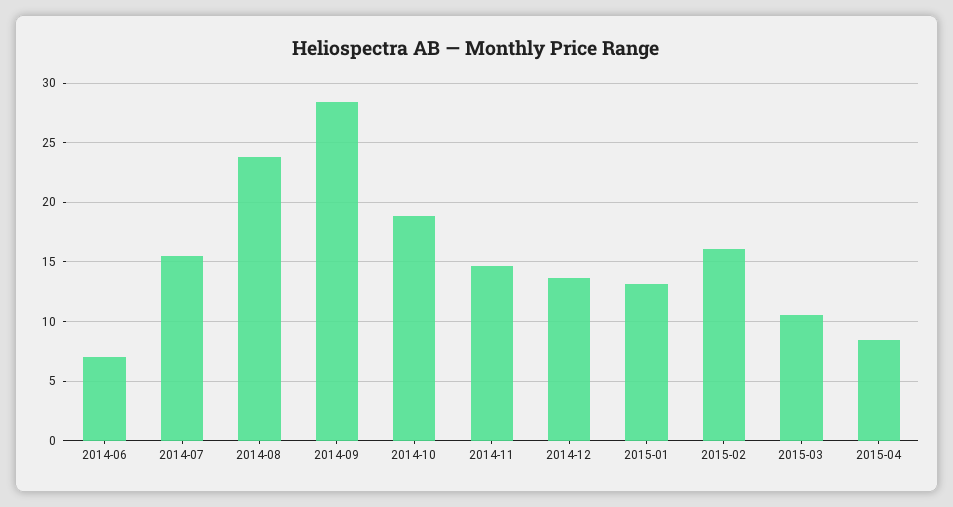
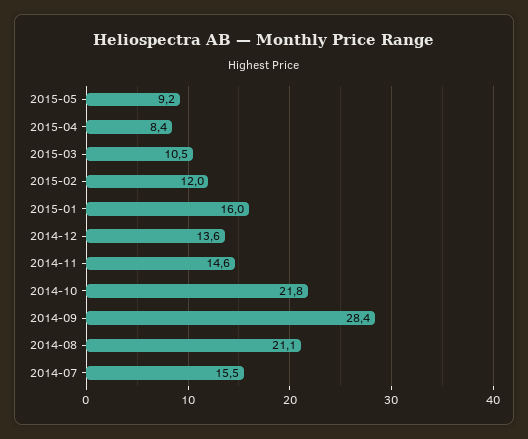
2014-06: 7 -> none
2014-08: 24 -> 21.1
2014-10: 19 -> 21.8
2015-01: 13 -> 16
2015-02: 16 -> 12
2015-05: none -> 9.2

